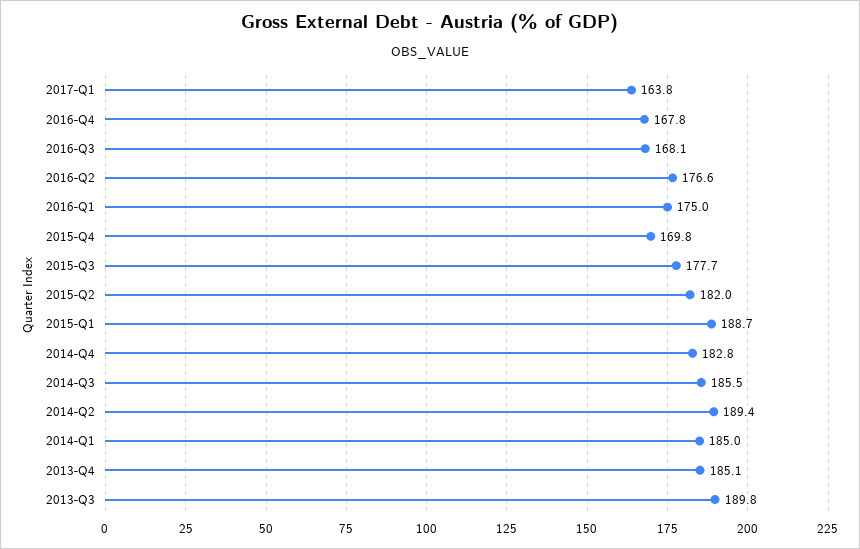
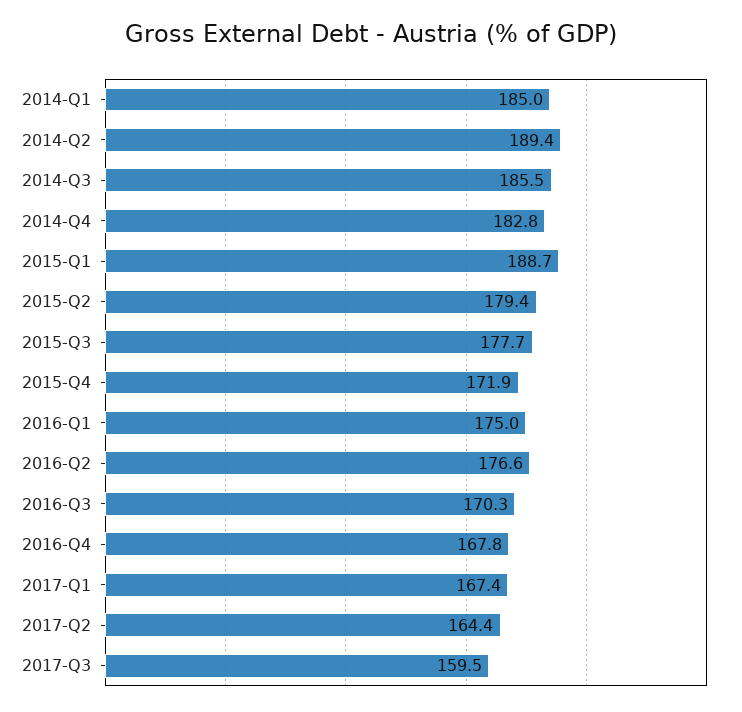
2017-Q1: 163.8 -> 167.4
2016-Q3: 168.1 -> 170.3
2015-Q4: 169.8 -> 171.9
2015-Q2: 182 -> 179.4
2013-Q4: 185.1 -> none
2013-Q3: 189.8 -> none
2017-Q2: none -> 164.4
2017-Q3: none -> 159.5

